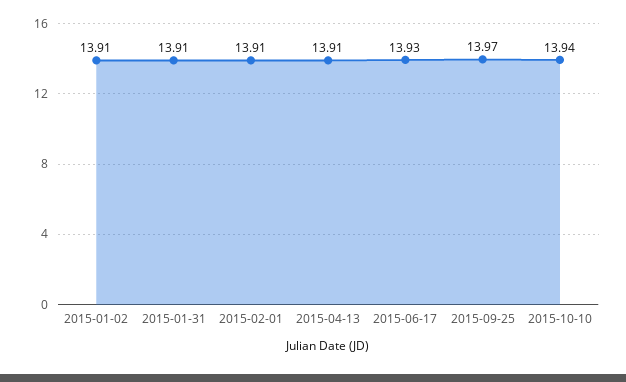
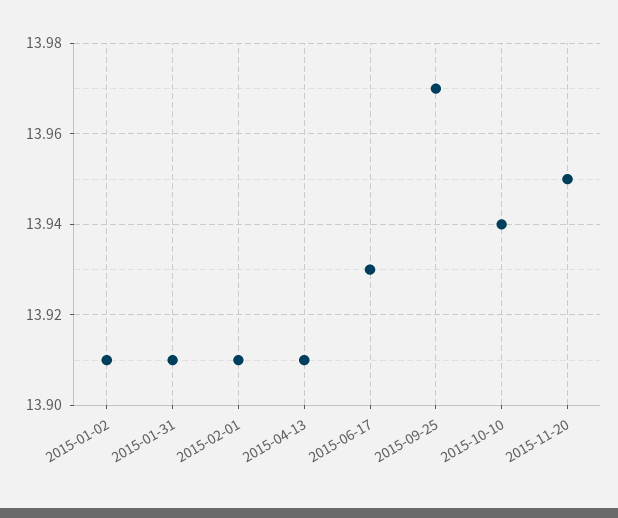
2015-11-20: none -> 13.95

